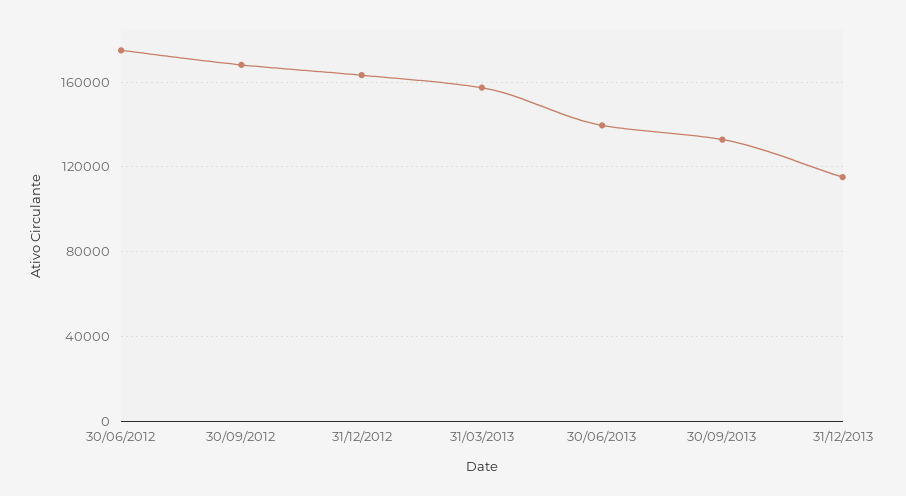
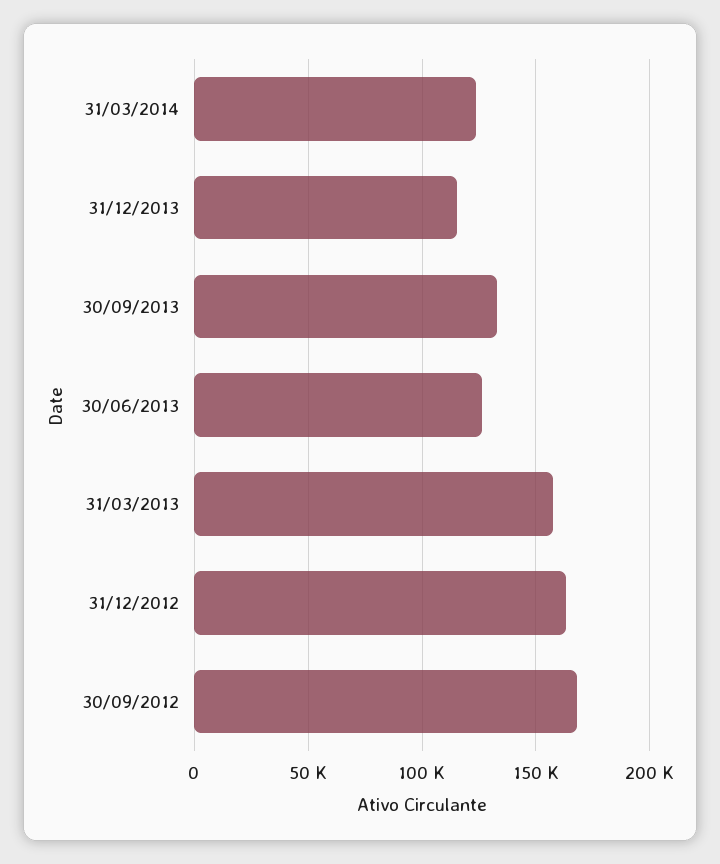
30/06/2012: 175000 -> none
30/06/2013: 140000 -> 125000
31/03/2014: none -> 125000

